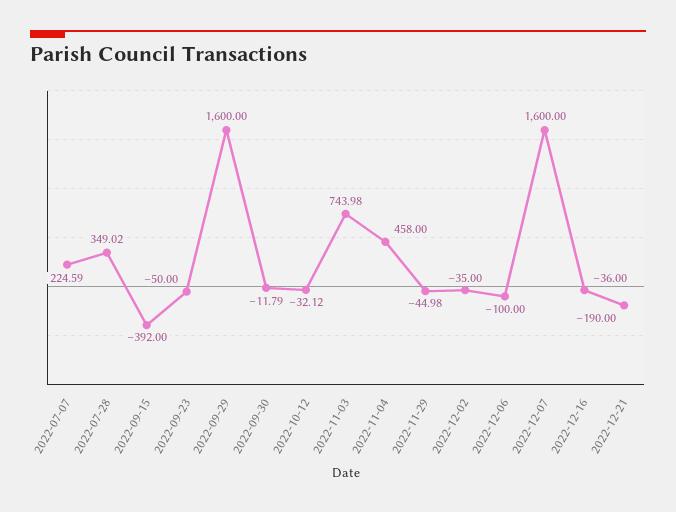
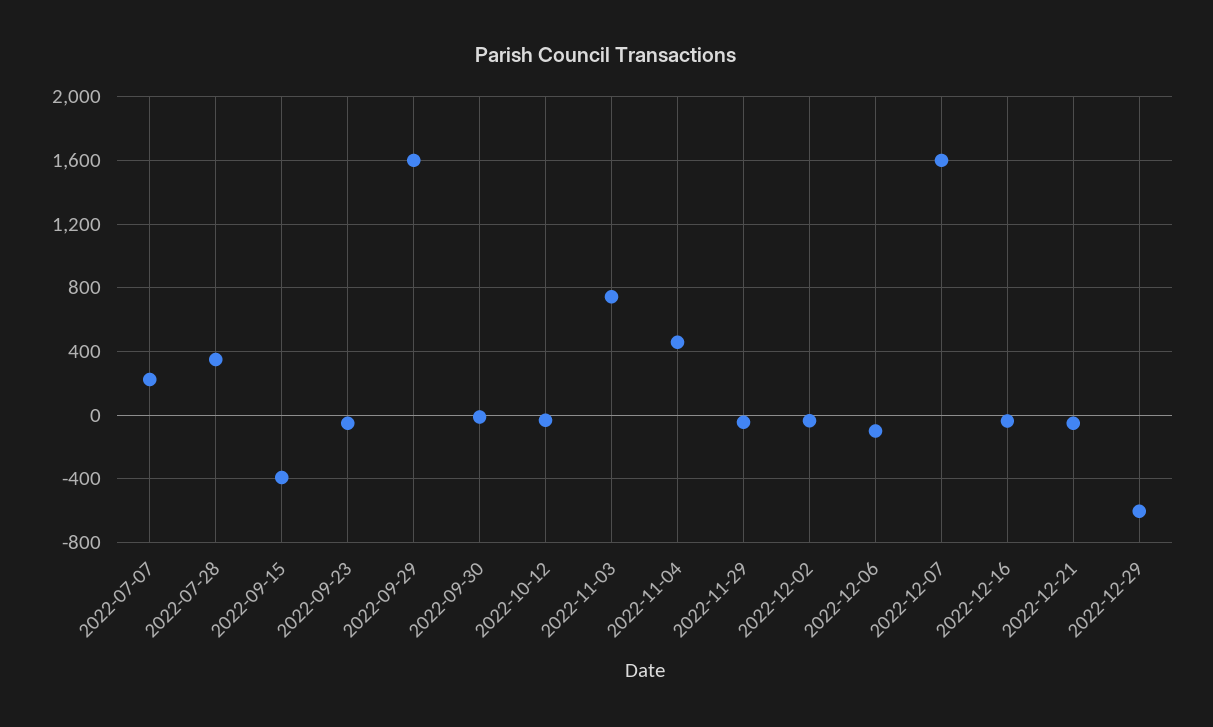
2022-12-21: -190 -> -50
2022-12-29: none -> -600

